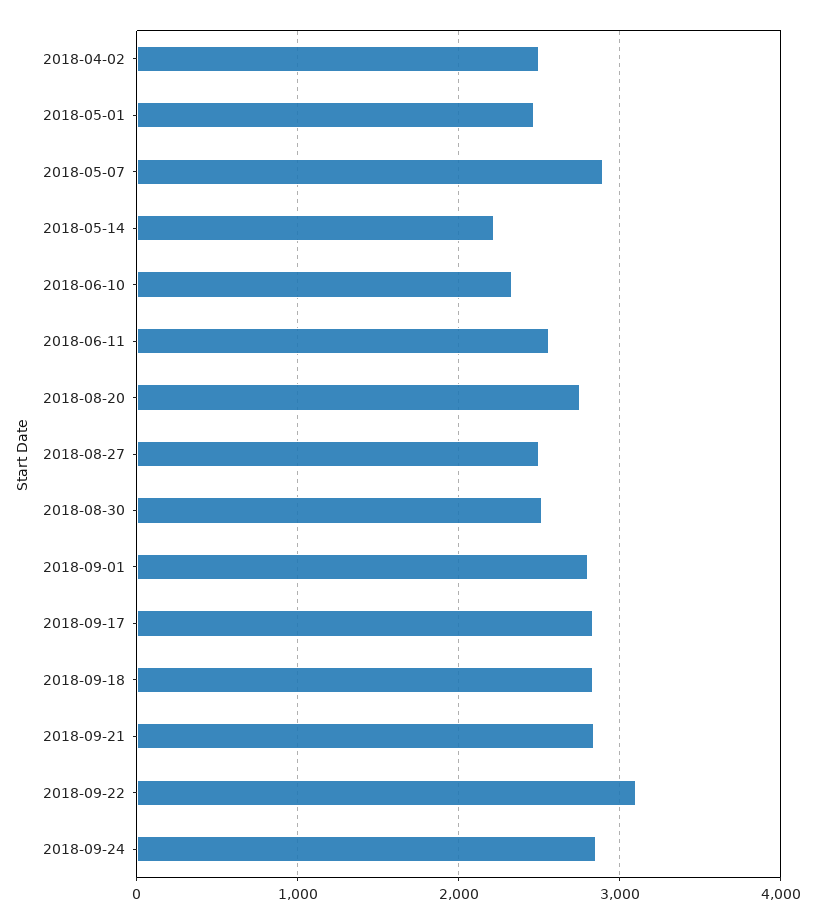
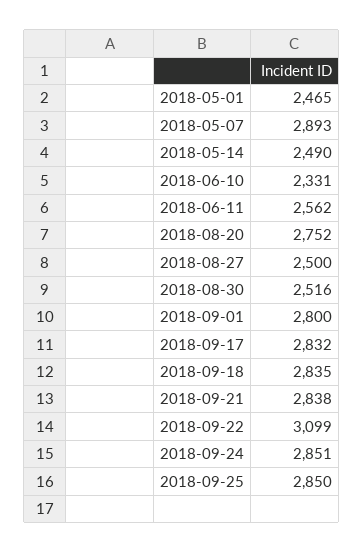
2018-04-02: 2500 -> none
2018-05-14: 2200 -> 2490
2018-09-25: none -> 2850

